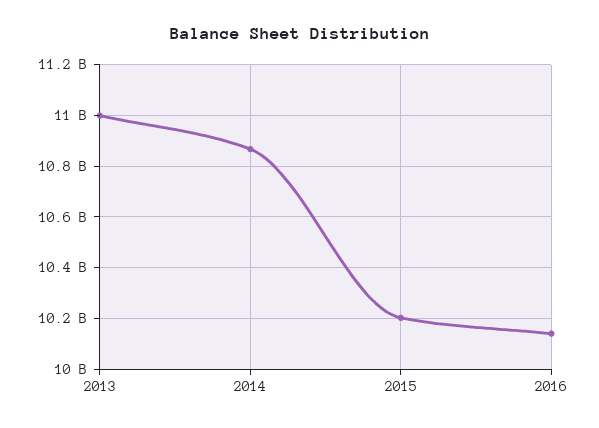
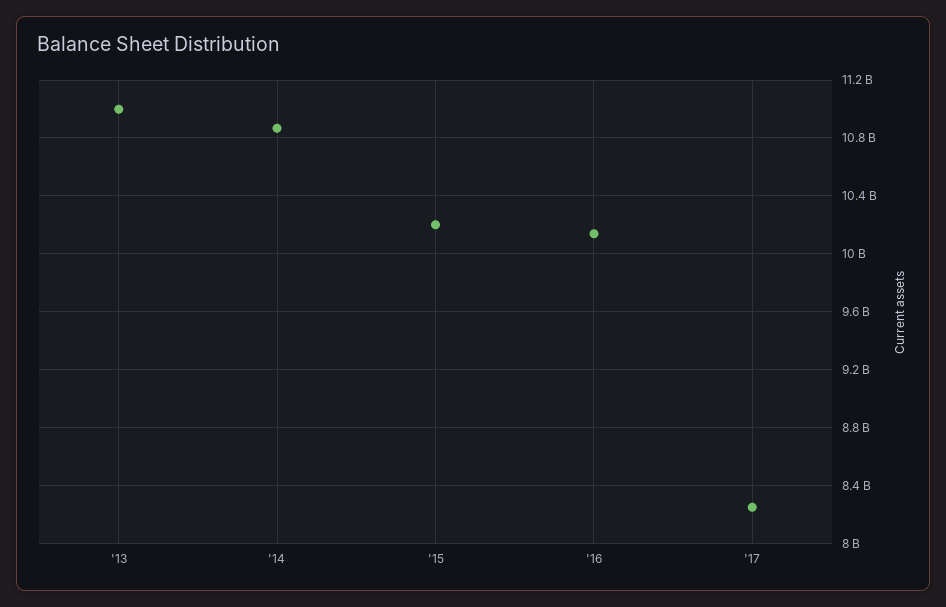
'17: none -> 8250000000

